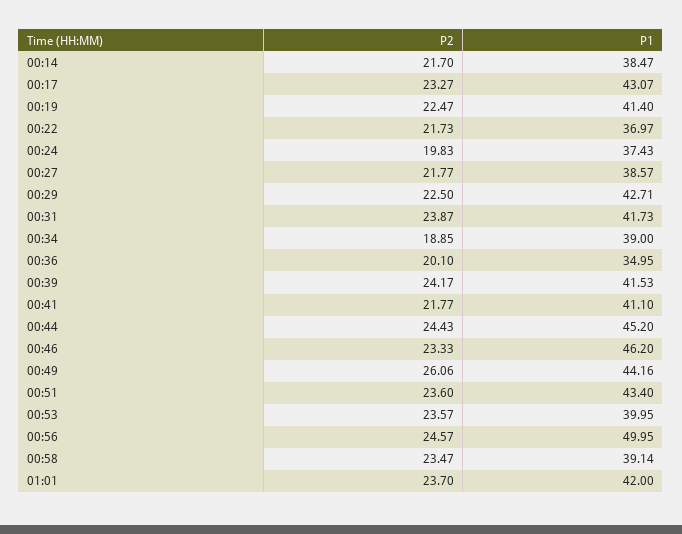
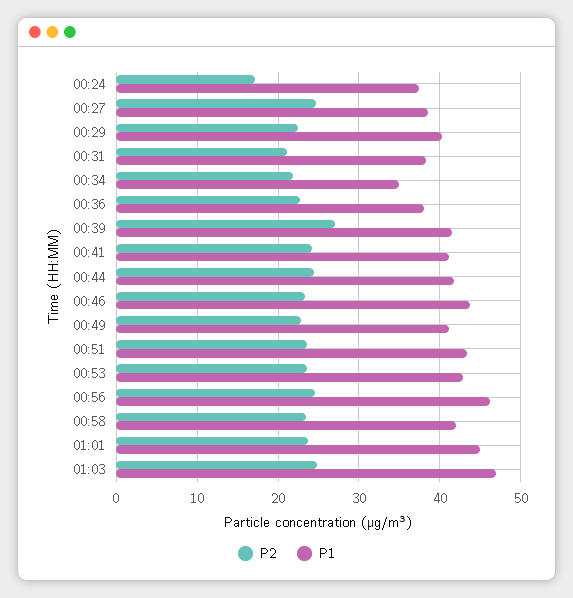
P2, 00:14: 21.7 -> none
P1, 00:14: 38.47 -> none
P2, 00:17: 23.27 -> none
P1, 00:17: 43.07 -> none
P2, 00:19: 22.47 -> none
P1, 00:19: 41.4 -> none
P2, 00:22: 21.73 -> none
P1, 00:22: 36.97 -> none
P2, 00:24: 19.83 -> 17
P2, 00:27: 21.77 -> 25
P1, 00:29: 42.71 -> 40
P2, 00:31: 23.87 -> 21
P1, 00:31: 41.73 -> 38
P2, 00:34: 18.85 -> 22
P1, 00:34: 39 -> 35
P2, 00:36: 20.1 -> 23
P1, 00:36: 34.95 -> 38
P2, 00:39: 24.17 -> 27
P2, 00:41: 21.77 -> 24
P1, 00:44: 45.2 -> 42
P1, 00:46: 46.2 -> 44
P2, 00:49: 26.06 -> 23
P1, 00:49: 44.16 -> 41
P1, 00:53: 39.95 -> 43
P1, 00:56: 49.95 -> 46
P1, 00:58: 39.14 -> 42
P1, 01:01: 42 -> 45
P2, 01:03: none -> 25
P1, 01:03: none -> 47

